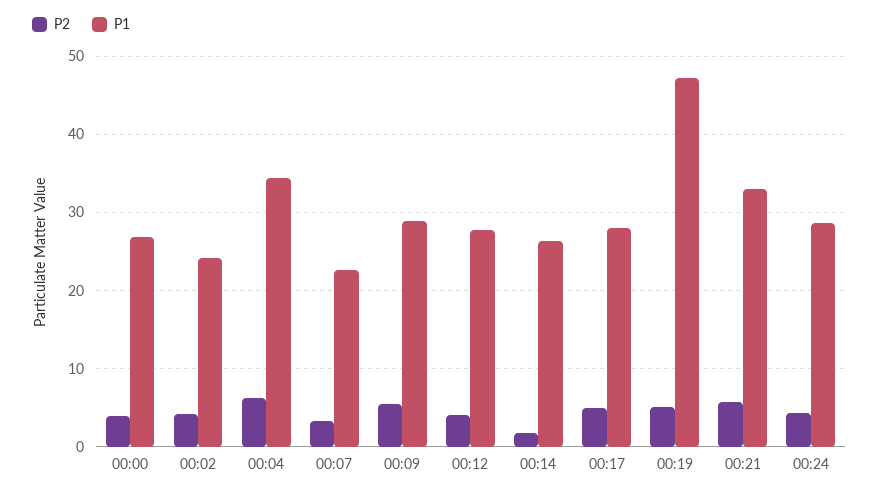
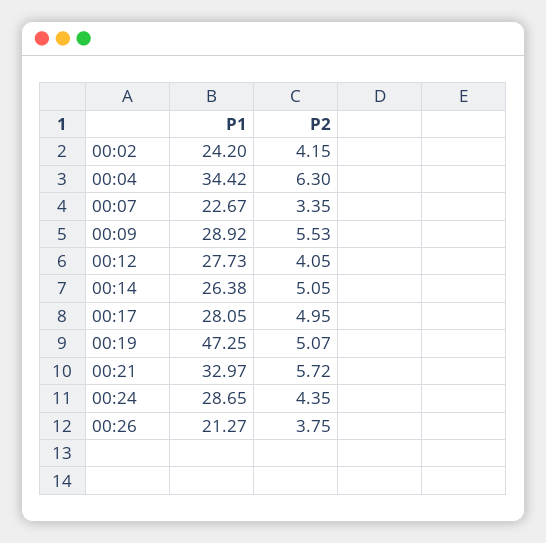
P2, 00:00: 4 -> none
P1, 00:00: 27 -> none
P2, 00:14: 2 -> 5.05
P1, 00:26: none -> 21.27
P2, 00:26: none -> 3.75

